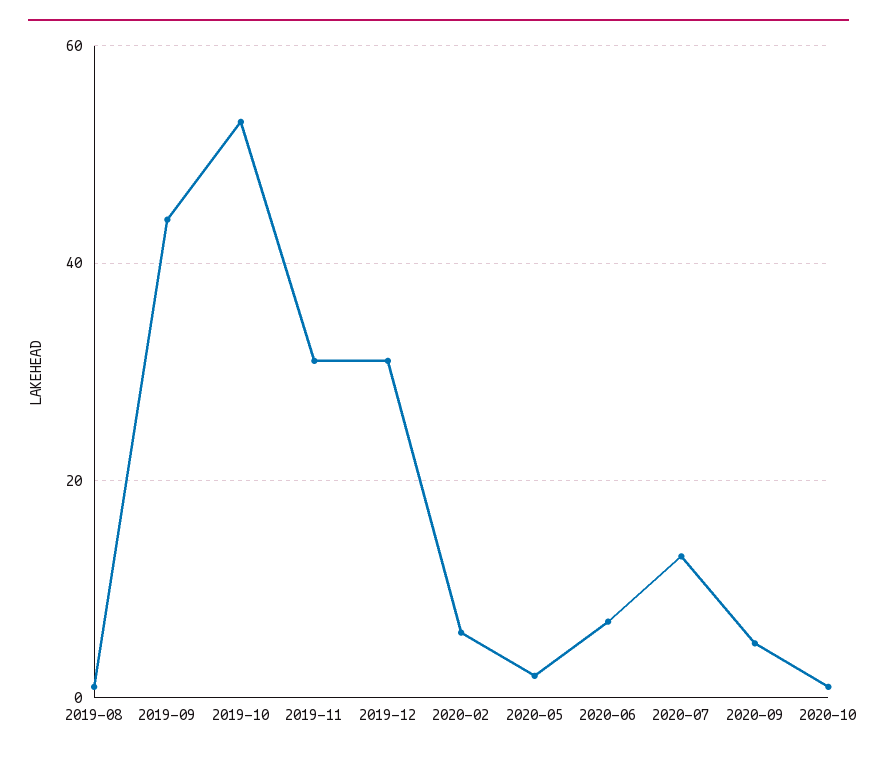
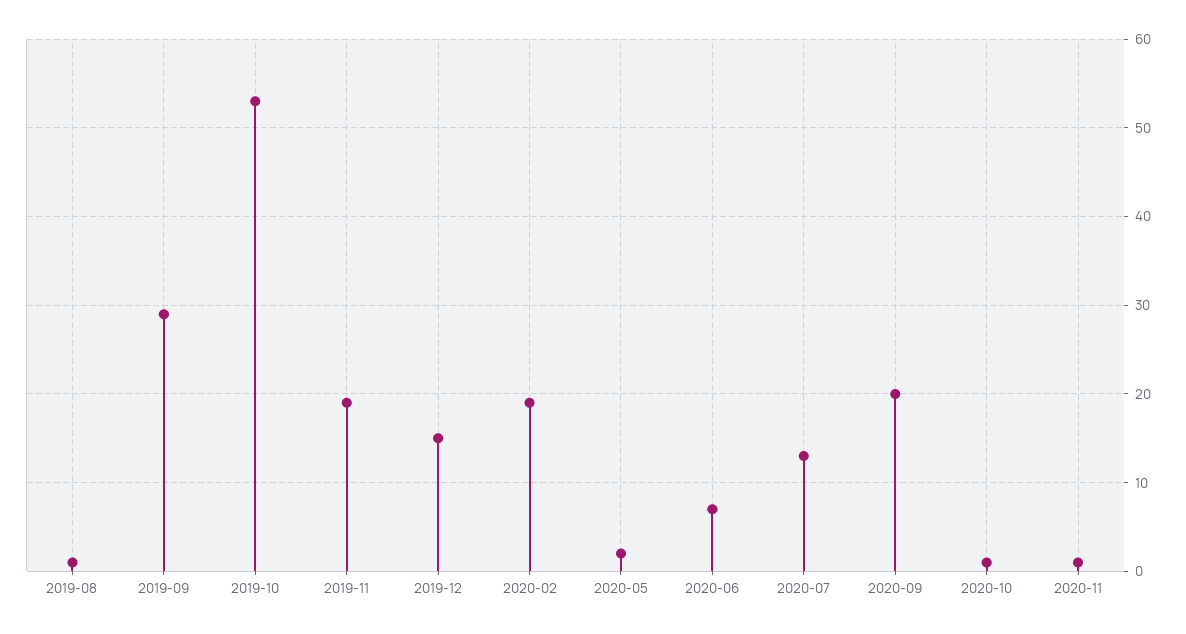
2019-09: 45 -> 29
2019-11: 30 -> 19
2019-12: 30 -> 15
2020-02: 5 -> 19
2020-09: 5 -> 20
2020-11: none -> 1

